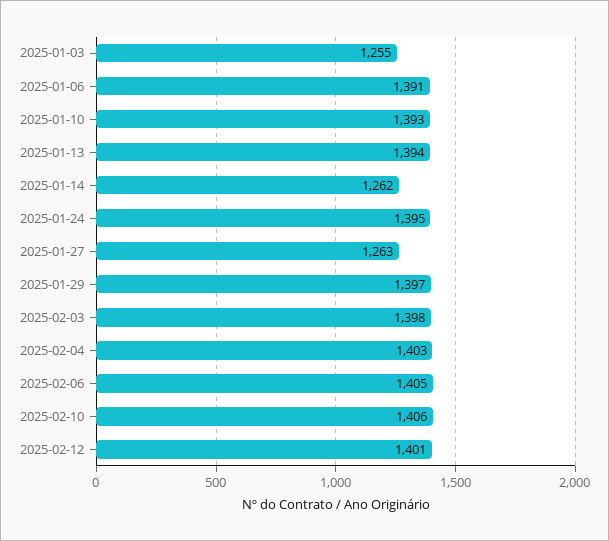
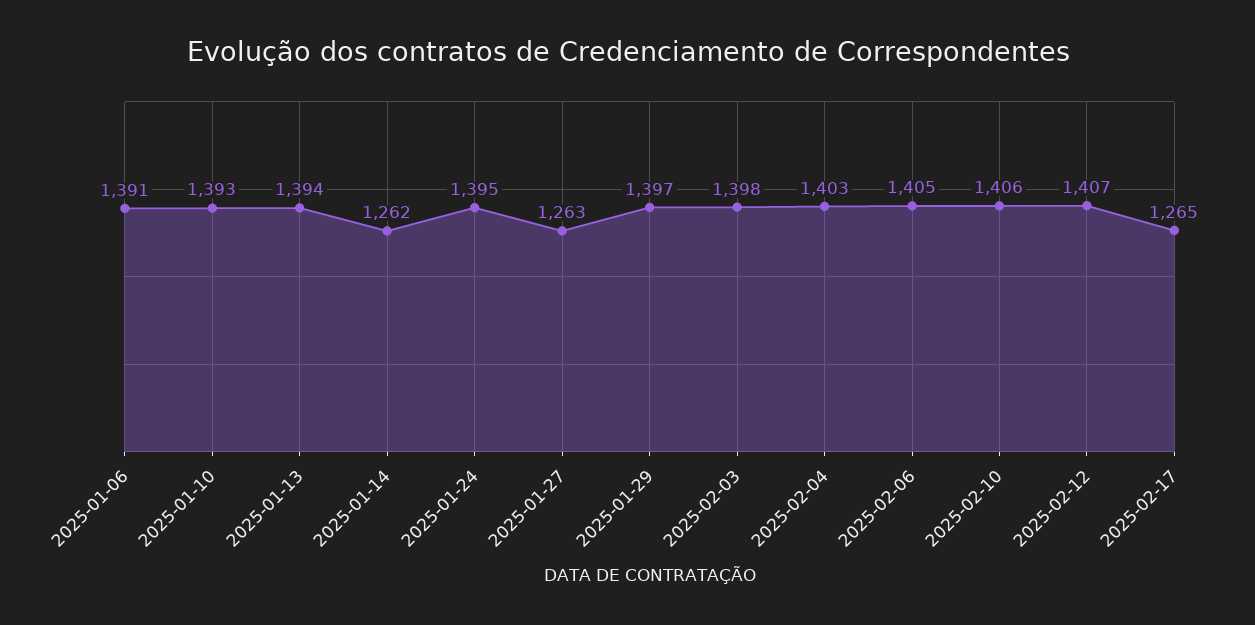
2025-01-03: 1255 -> none
2025-02-12: 1401 -> 1407
2025-02-17: none -> 1265

